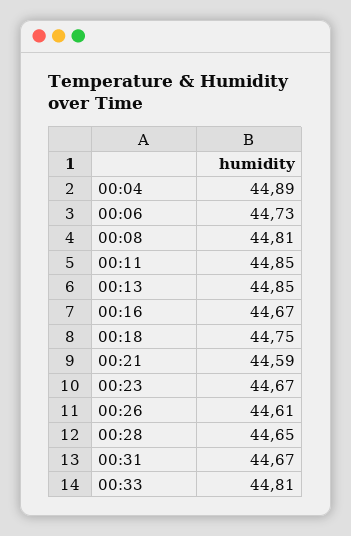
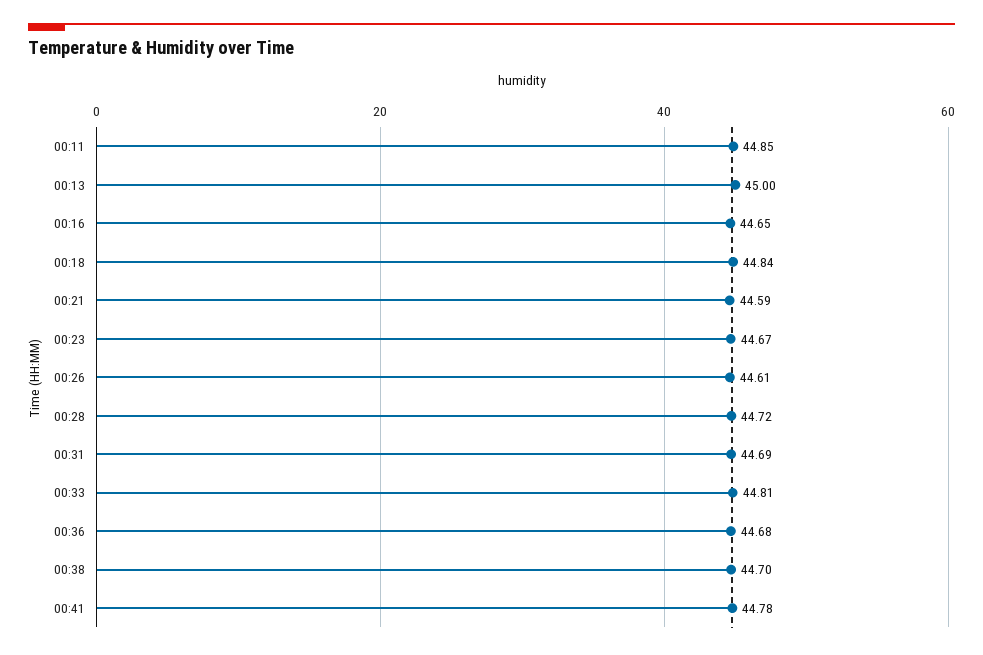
00:04: 44.89 -> none
00:06: 44.73 -> none
00:08: 44.81 -> none
00:13: 44.85 -> 45
00:16: 44.67 -> 44.65
00:18: 44.75 -> 44.84
00:28: 44.65 -> 44.72
00:31: 44.67 -> 44.69
00:36: none -> 44.68
00:38: none -> 44.7
00:41: none -> 44.78

